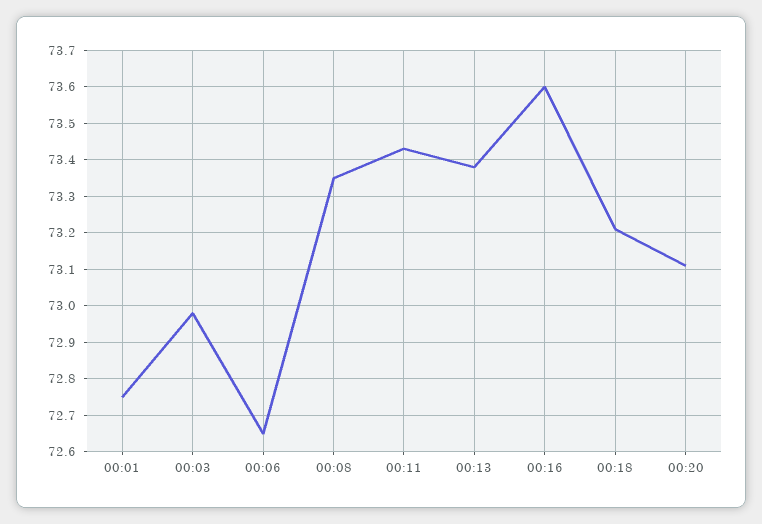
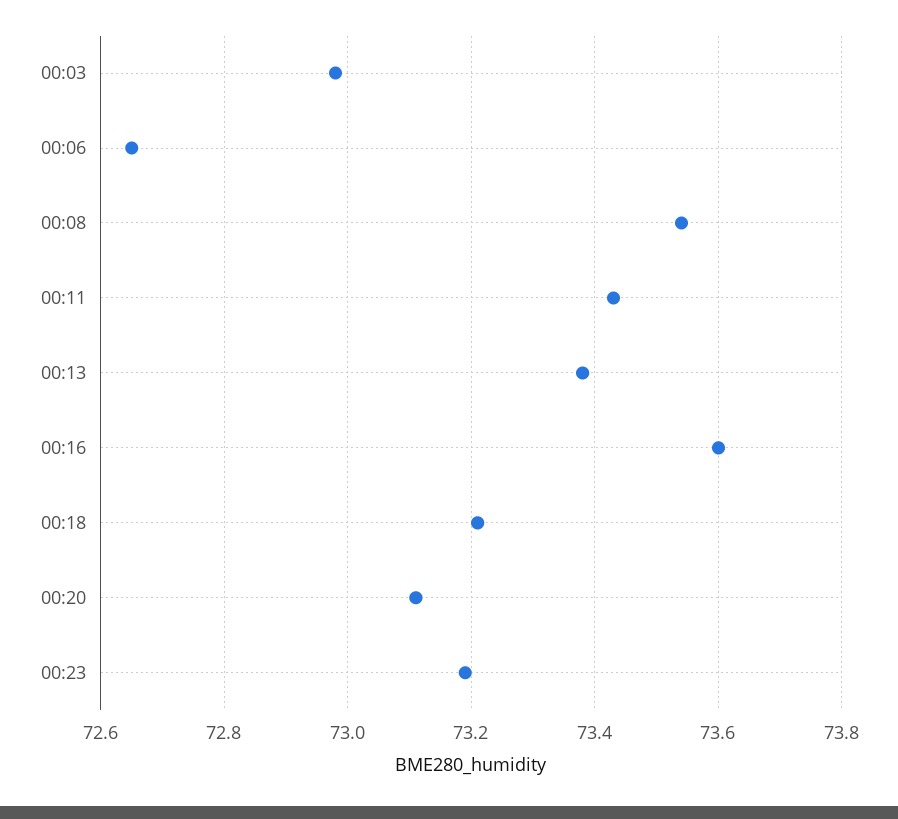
00:01: 72.75 -> none
00:08: 73.35 -> 73.55
00:23: none -> 73.2

